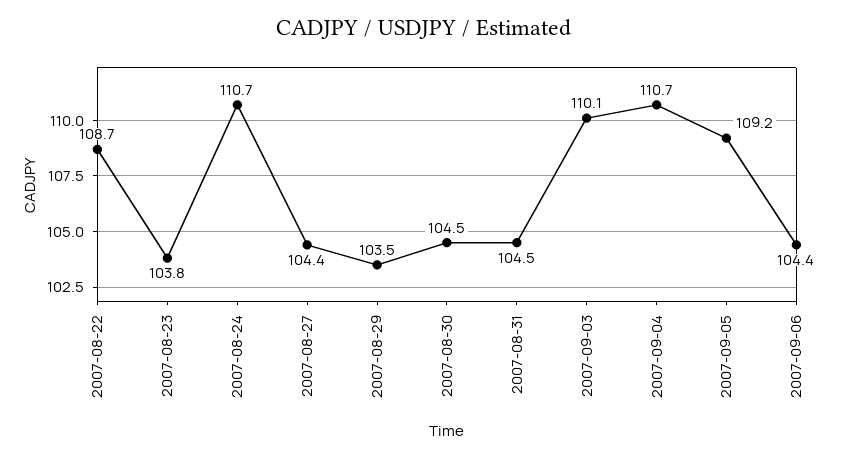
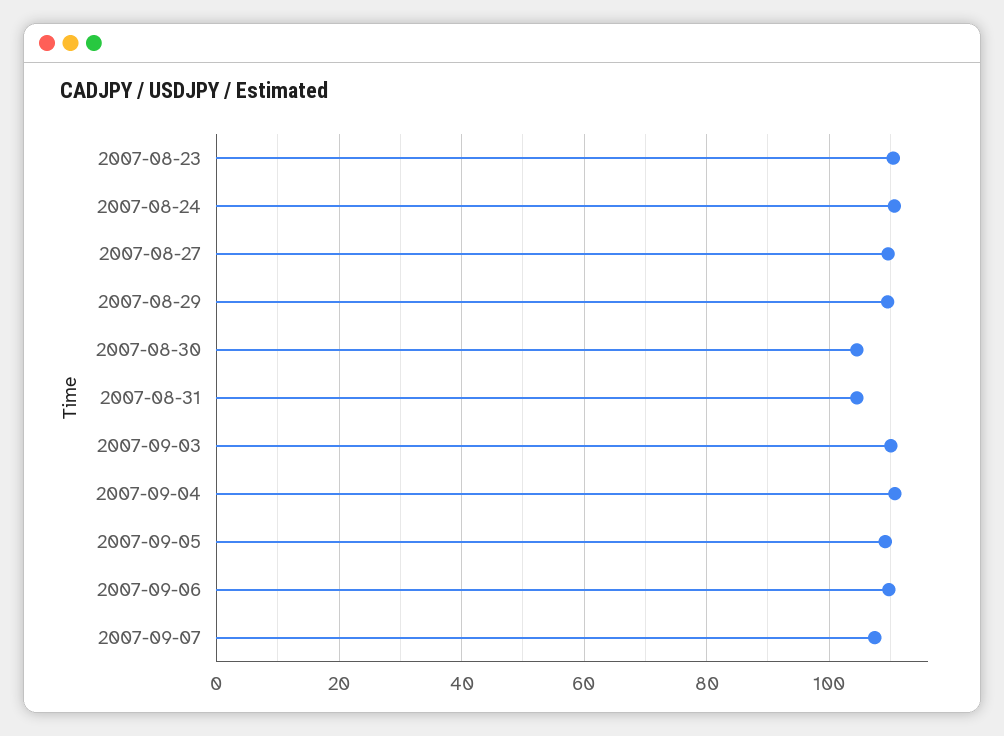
2007-08-22: 108.7 -> none
2007-08-23: 103.8 -> 110
2007-08-27: 104.4 -> 110
2007-08-29: 103.5 -> 110
2007-09-06: 104.4 -> 110
2007-09-07: none -> 108

